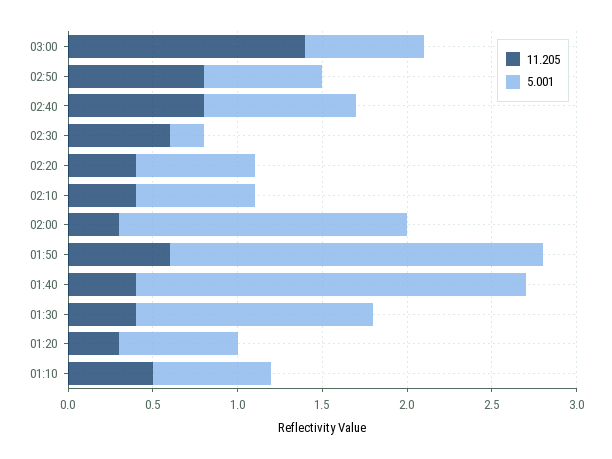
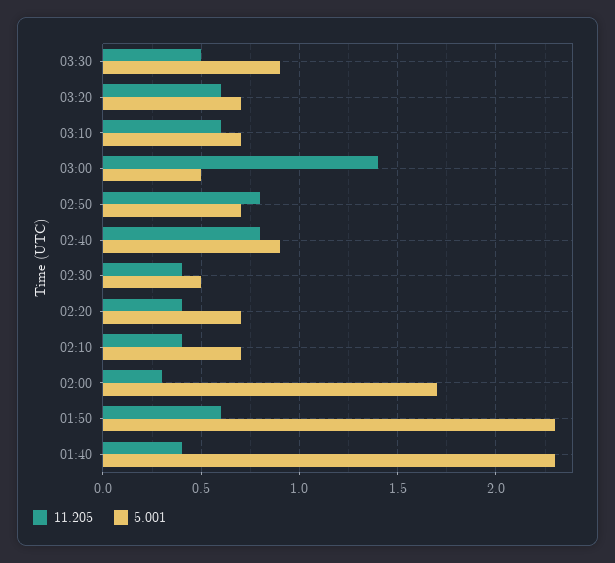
5.001, 03:00: 0.7 -> 0.5
11.205, 02:30: 0.6 -> 0.4
5.001, 02:30: 0.2 -> 0.5
5.001, 01:50: 2.2 -> 2.3
11.205, 01:30: 0.4 -> none
5.001, 01:30: 1.4 -> none
11.205, 01:20: 0.3 -> none
5.001, 01:20: 0.7 -> none
11.205, 01:10: 0.5 -> none
5.001, 01:10: 0.7 -> none
11.205, 03:30: none -> 0.5
5.001, 03:30: none -> 0.9
11.205, 03:20: none -> 0.6
5.001, 03:20: none -> 0.7
11.205, 03:10: none -> 0.6
5.001, 03:10: none -> 0.7

